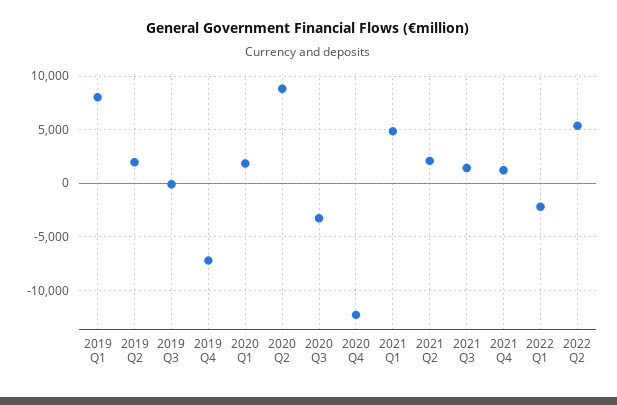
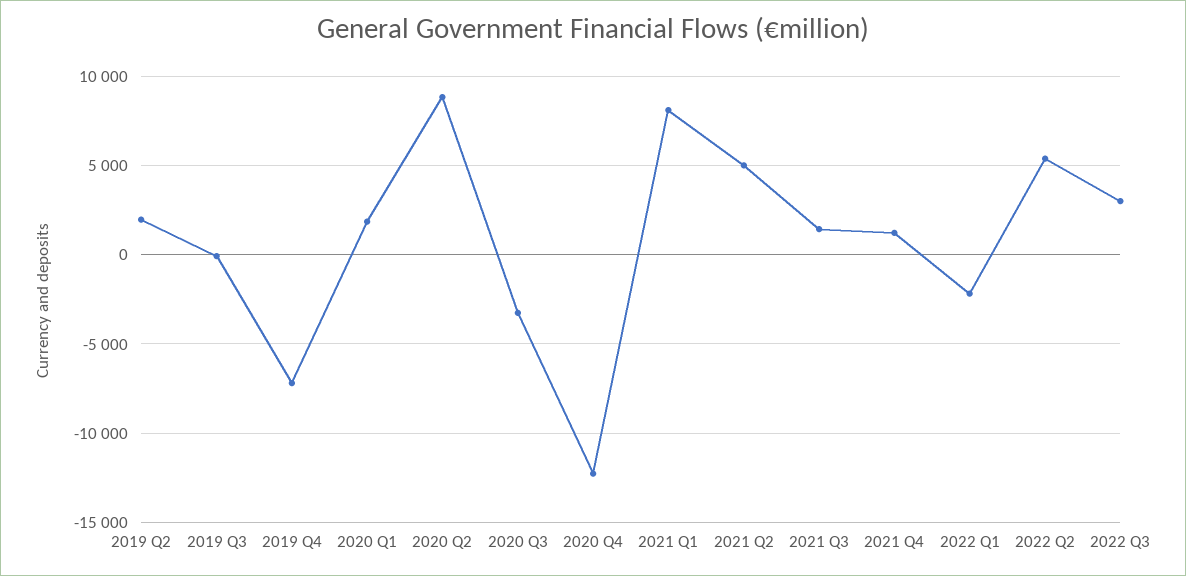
2019 Q1: 8000 -> none
2021 Q1: 5000 -> 8000
2021 Q2: 2000 -> 5000
2022 Q3: none -> 3000

